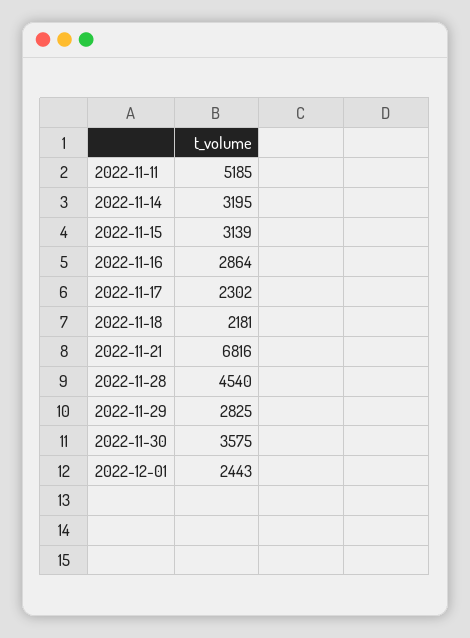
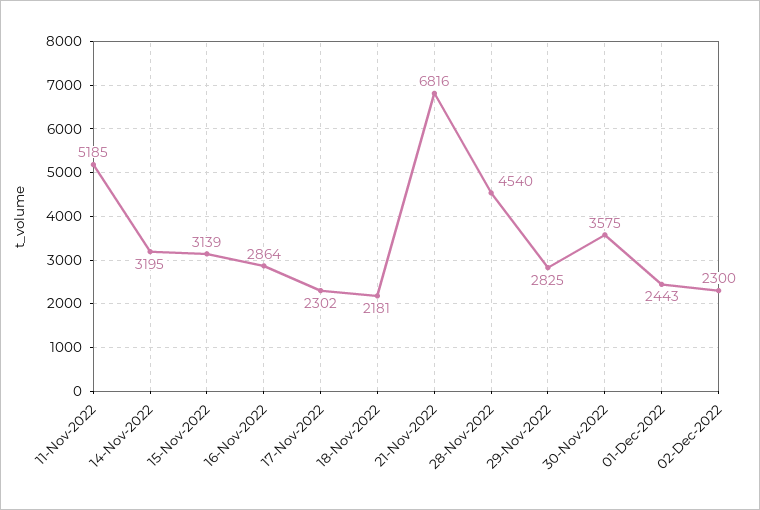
02-Dec-2022: none -> 2300

